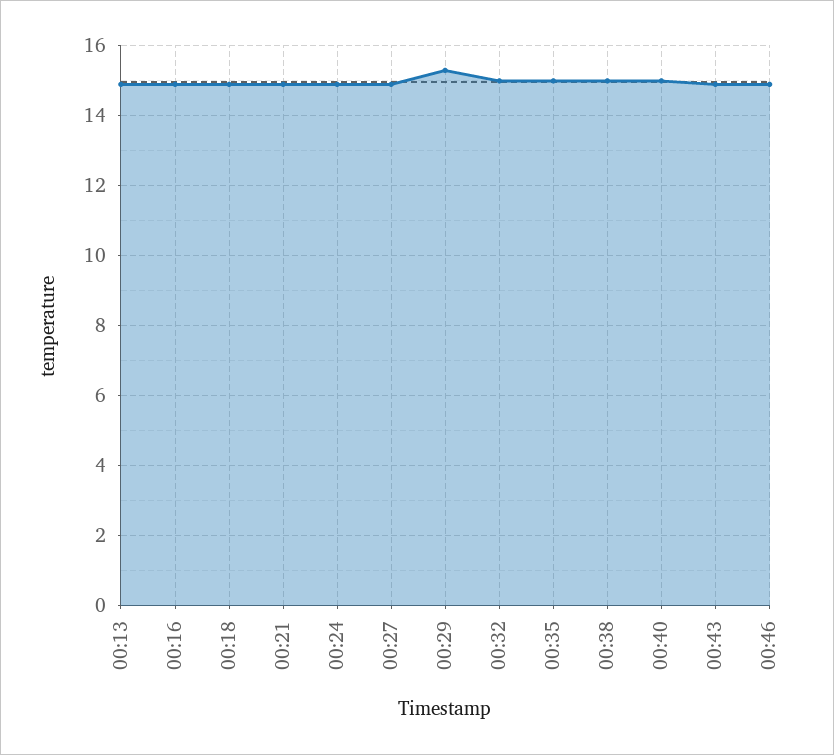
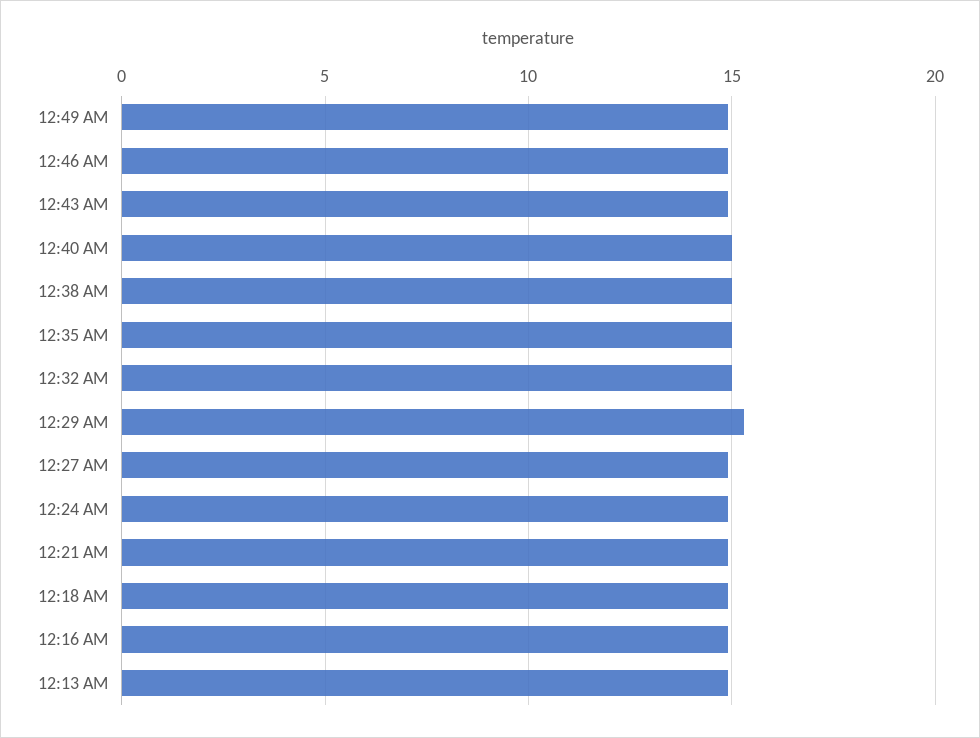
12:49 AM: none -> 15

